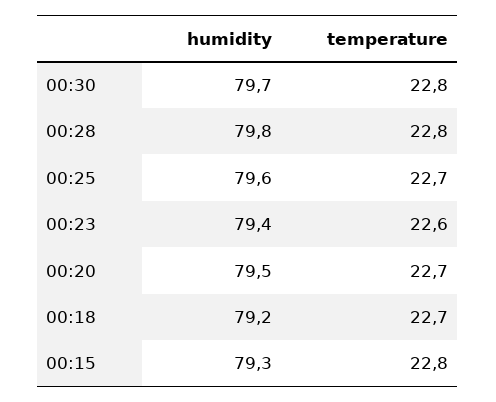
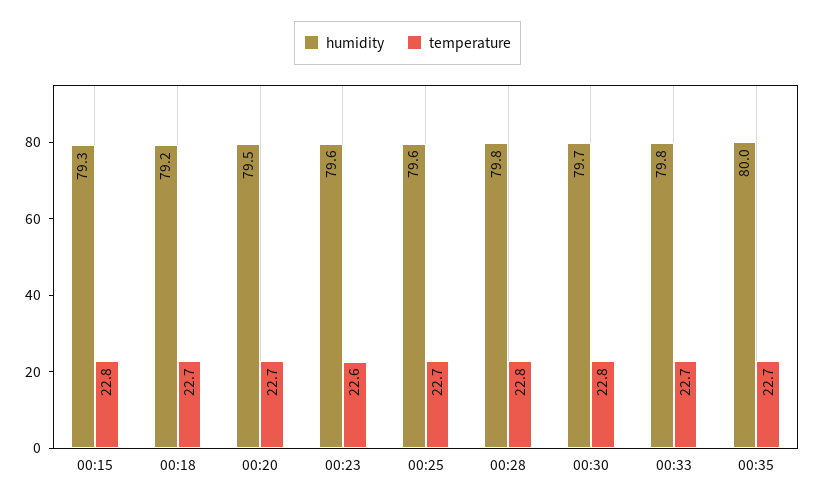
humidity, 00:23: 79.4 -> 79.6
humidity, 00:33: none -> 79.8
temperature, 00:33: none -> 22.7
humidity, 00:35: none -> 80
temperature, 00:35: none -> 22.7

